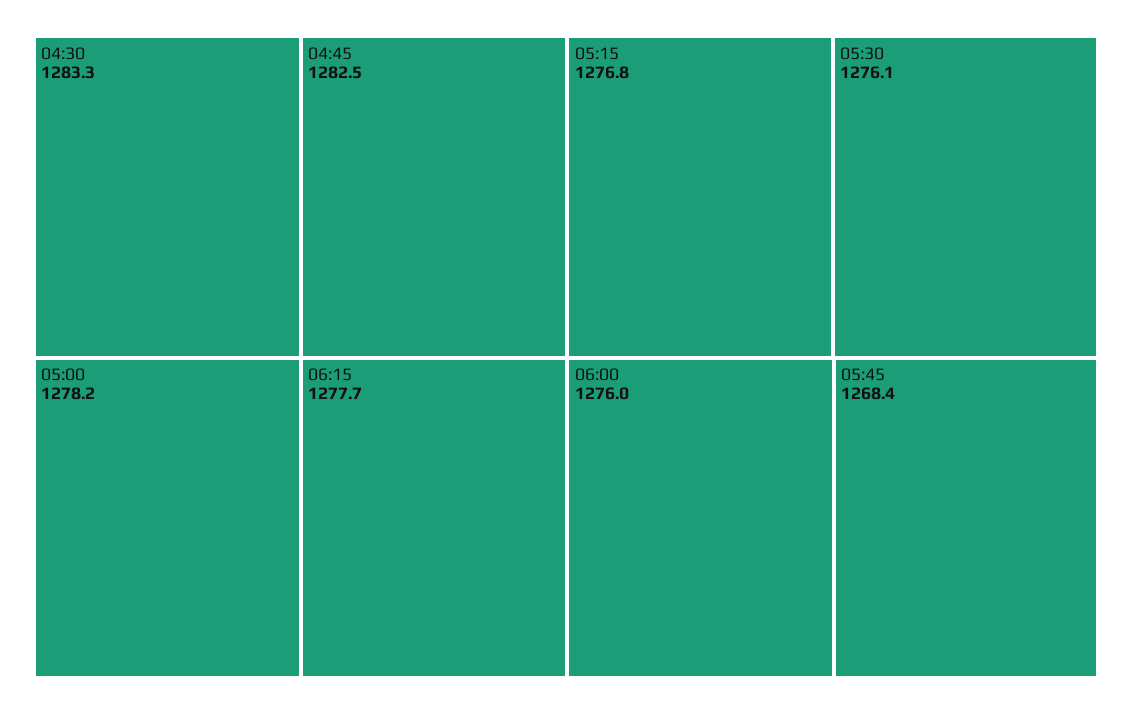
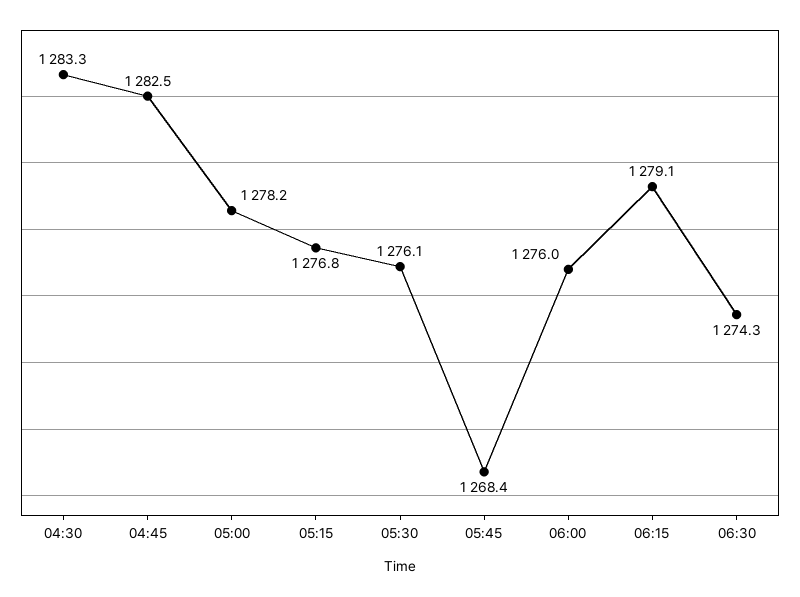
06:15: 1277.7 -> 1279.1
06:30: none -> 1274.3

